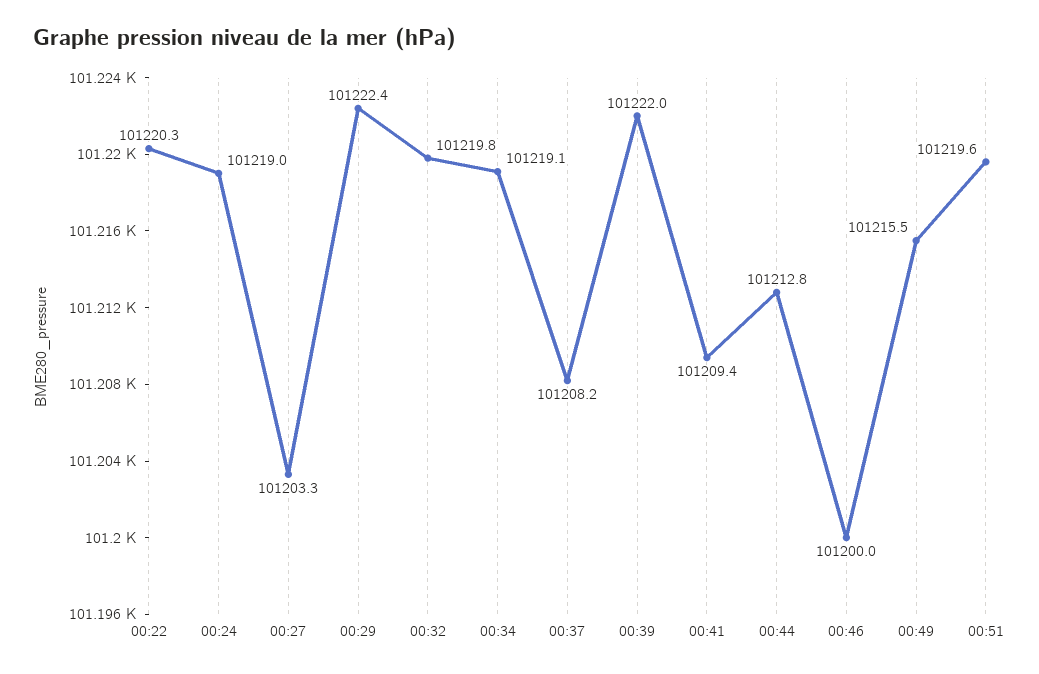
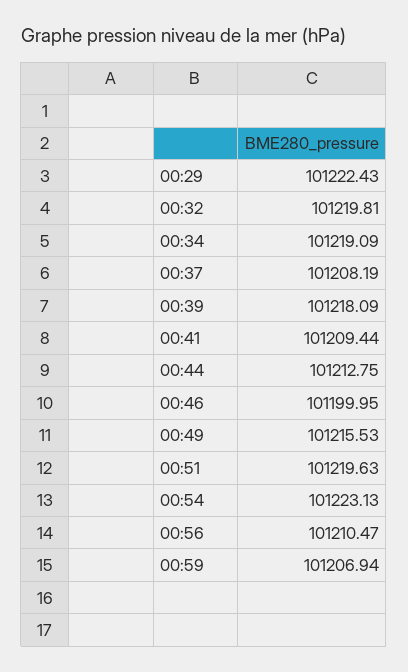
00:22: 101220.3 -> none
00:24: 101219 -> none
00:27: 101203.3 -> none
00:39: 101222 -> 101218.09
00:54: none -> 101223.13
00:56: none -> 101210.47
00:59: none -> 101206.94

